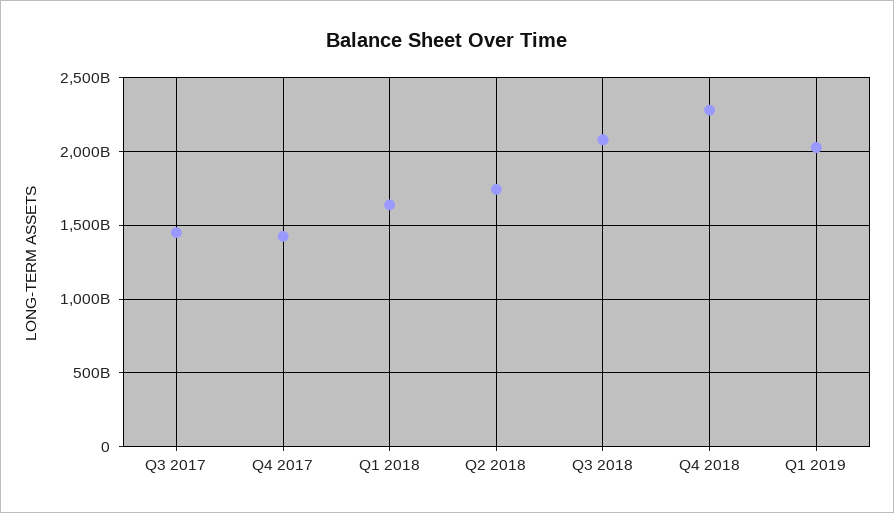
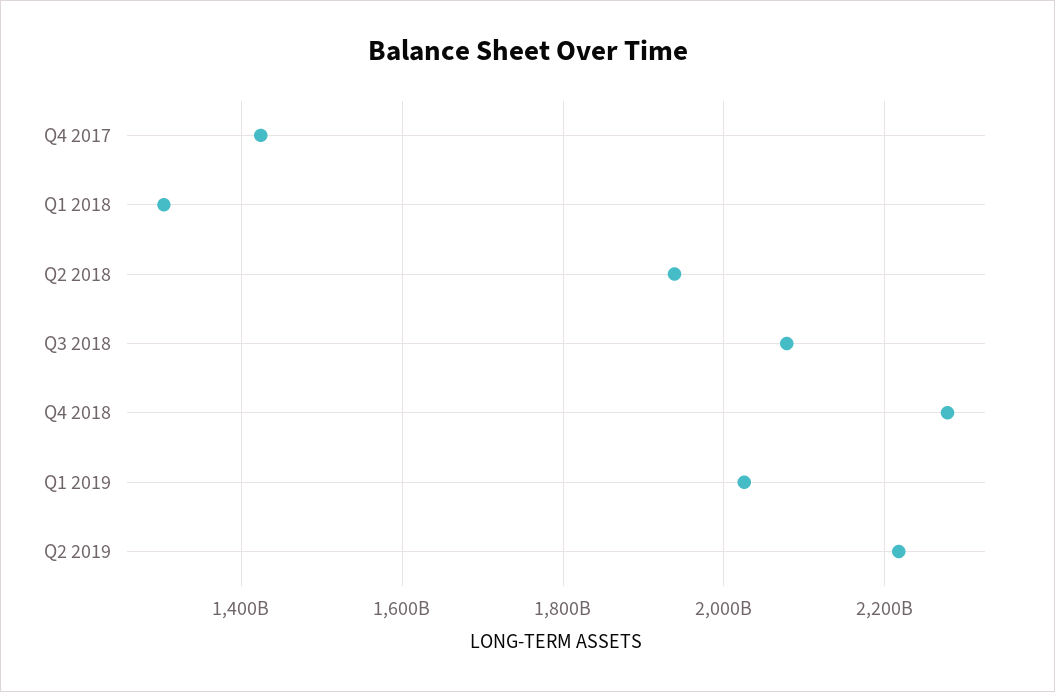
Q3 2017: 1450000000000 -> none
Q1 2018: 1650000000000 -> 1300000000000
Q2 2018: 1750000000000 -> 1940000000000
Q2 2019: none -> 2220000000000

